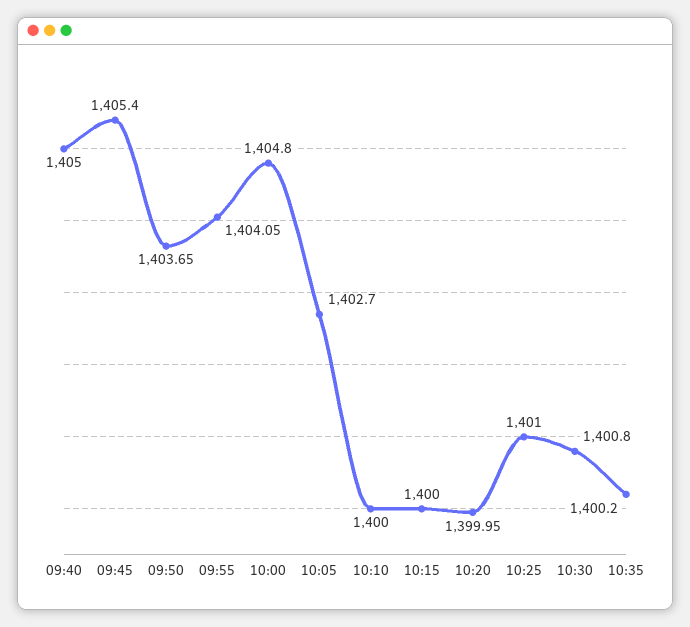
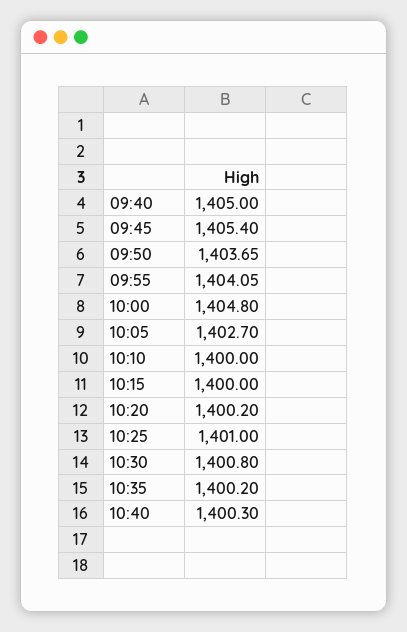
10:20: 1399.95 -> 1400.2
10:40: none -> 1400.3

